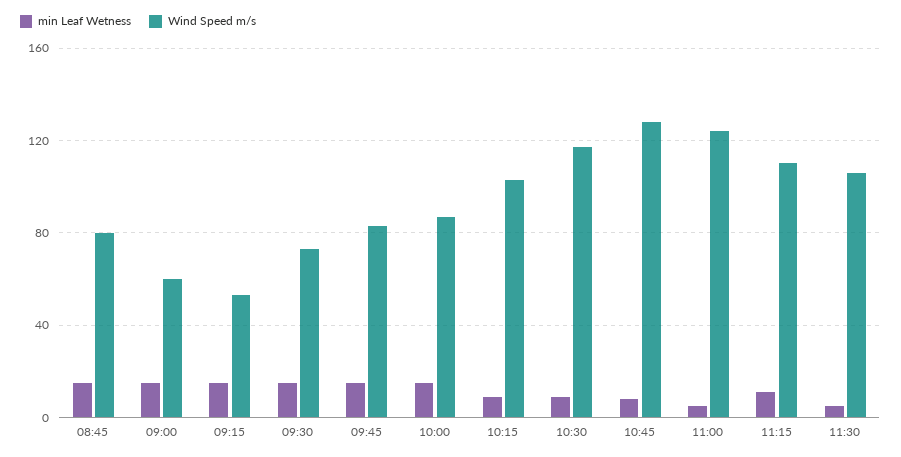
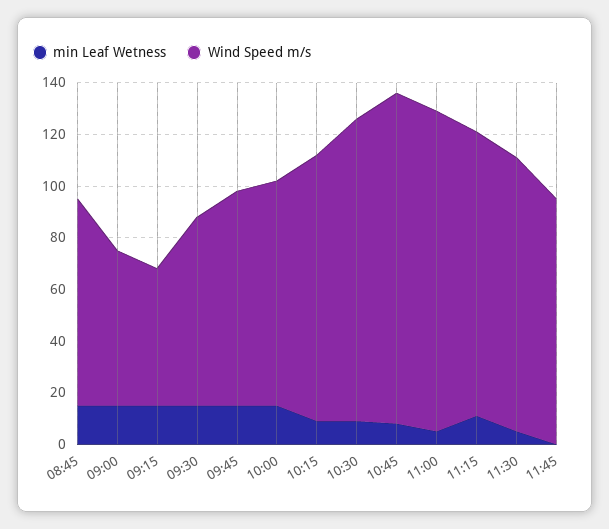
min Leaf Wetness, 11:45: none -> 0
Wind Speed m/s, 11:45: none -> 95

